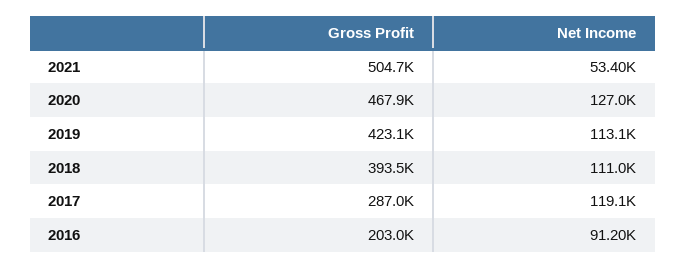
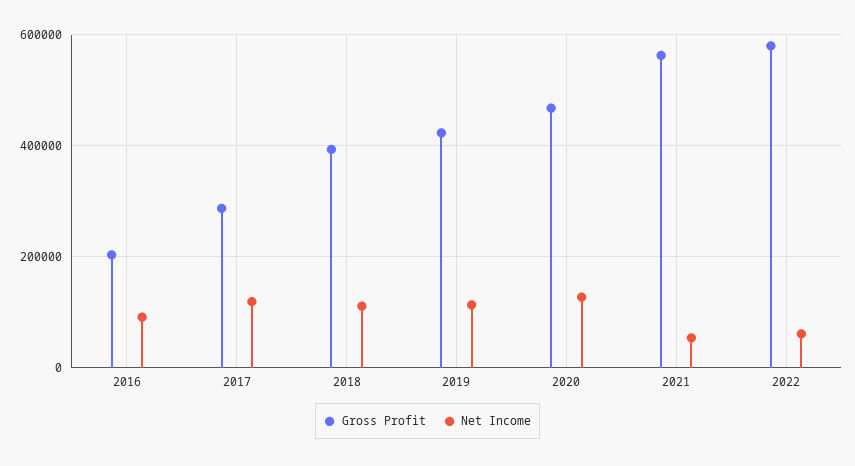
Gross Profit, 2021: 504700 -> 560000
Gross Profit, 2022: none -> 580000
Net Income, 2022: none -> 60000

